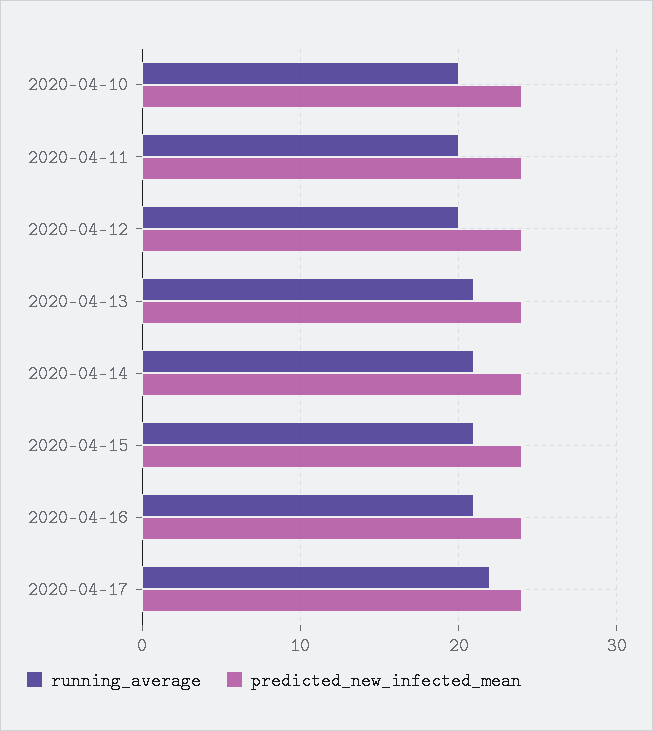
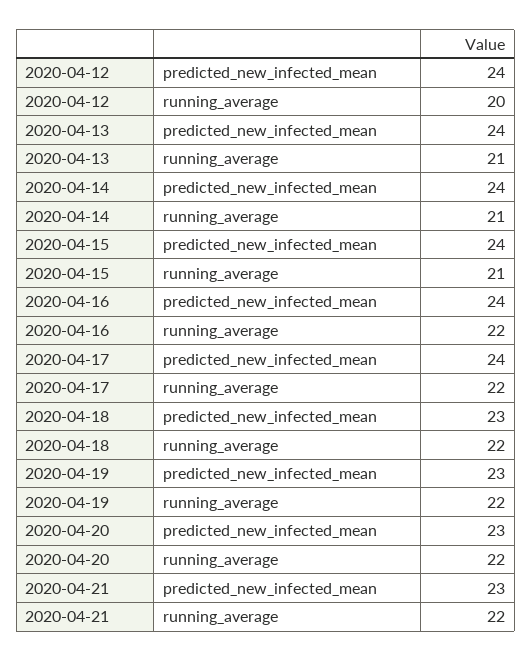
running_average, 2020-04-10: 20 -> none
predicted_new_infected_mean, 2020-04-10: 24 -> none
running_average, 2020-04-11: 20 -> none
predicted_new_infected_mean, 2020-04-11: 24 -> none
running_average, 2020-04-16: 21 -> 22
predicted_new_infected_mean, 2020-04-18: none -> 23
running_average, 2020-04-18: none -> 22
predicted_new_infected_mean, 2020-04-19: none -> 23
running_average, 2020-04-19: none -> 22
predicted_new_infected_mean, 2020-04-20: none -> 23
running_average, 2020-04-20: none -> 22
predicted_new_infected_mean, 2020-04-21: none -> 23
running_average, 2020-04-21: none -> 22

